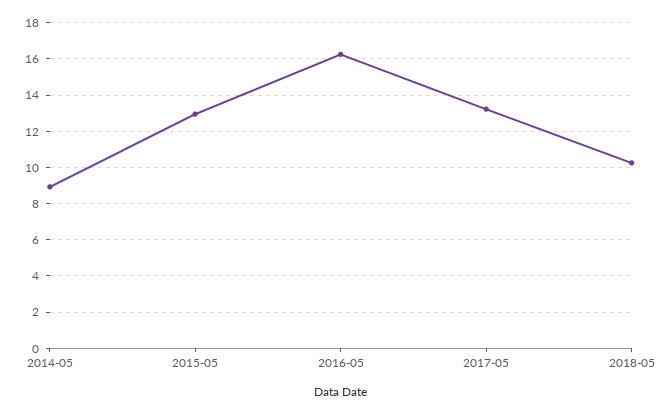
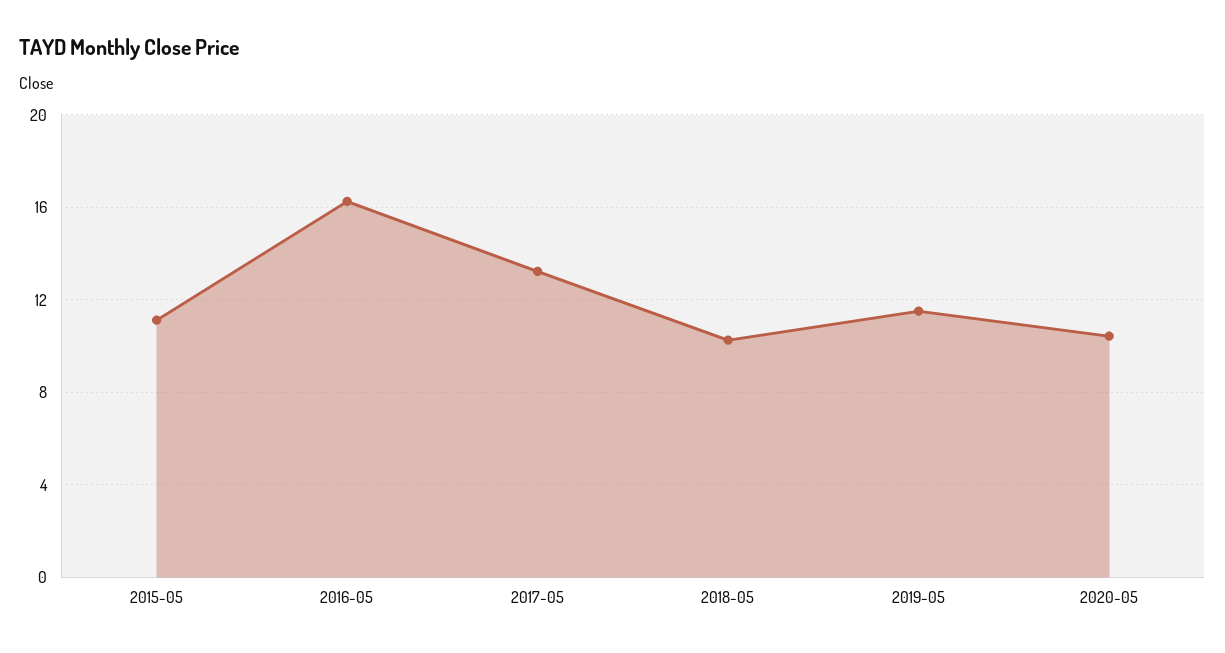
2014-05: 9 -> none
2015-05: 13 -> 11
2019-05: none -> 11.5
2020-05: none -> 10.5

